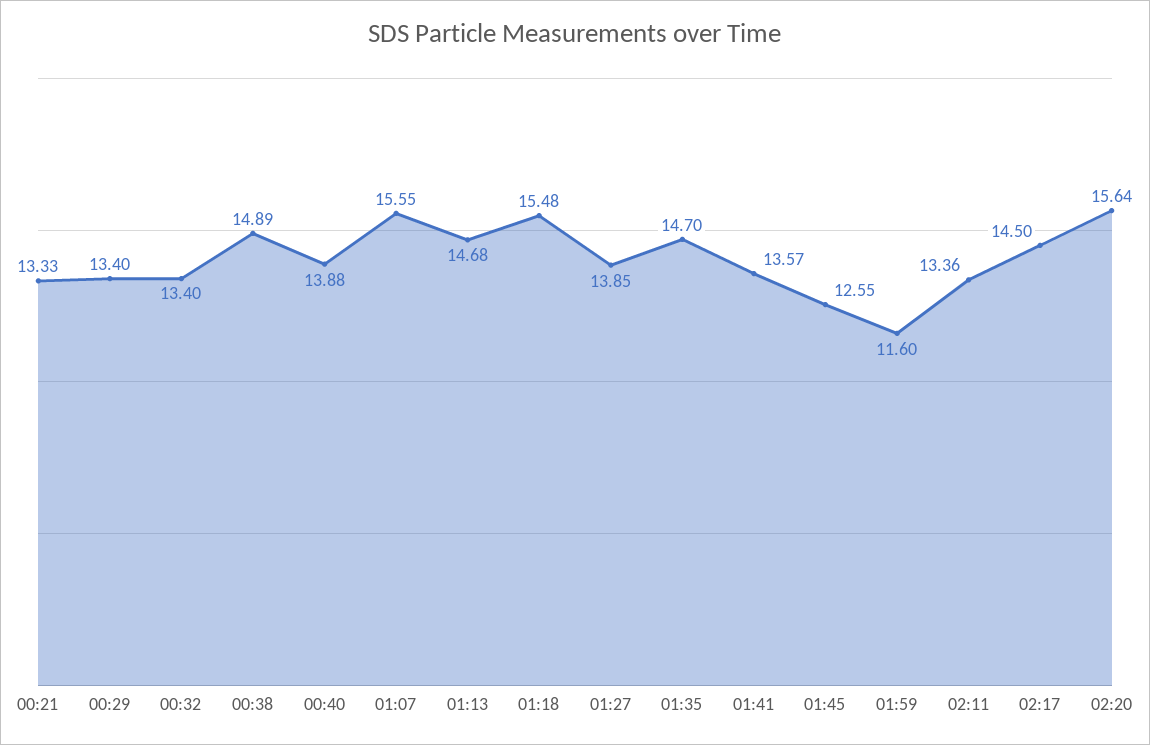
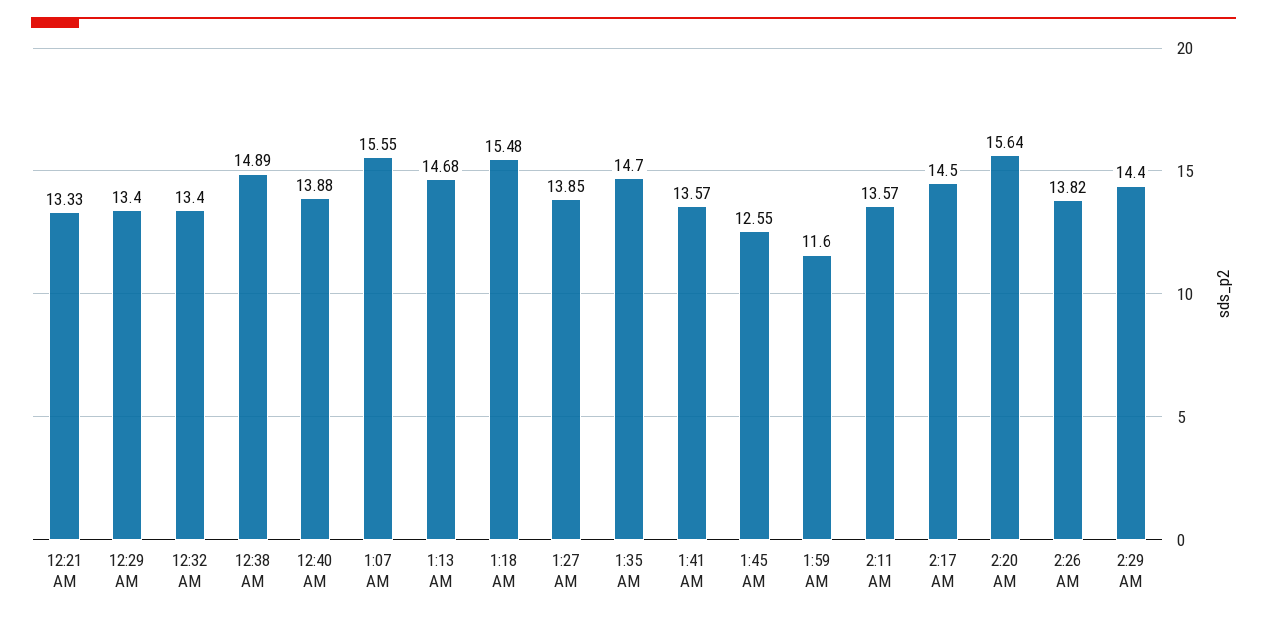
02:11: 13.36 -> 13.57
2:26 AM: none -> 13.82
2:29 AM: none -> 14.4

